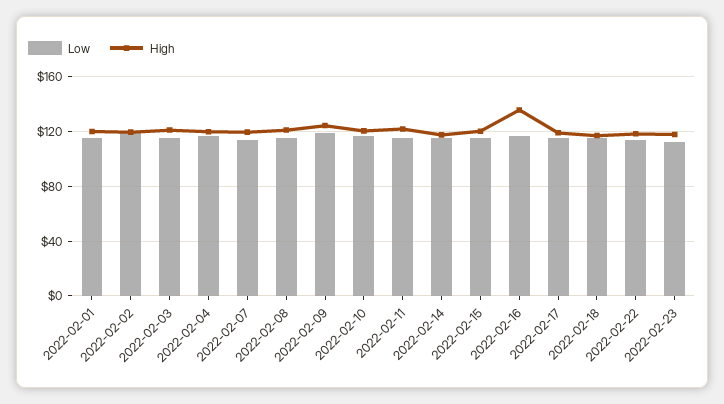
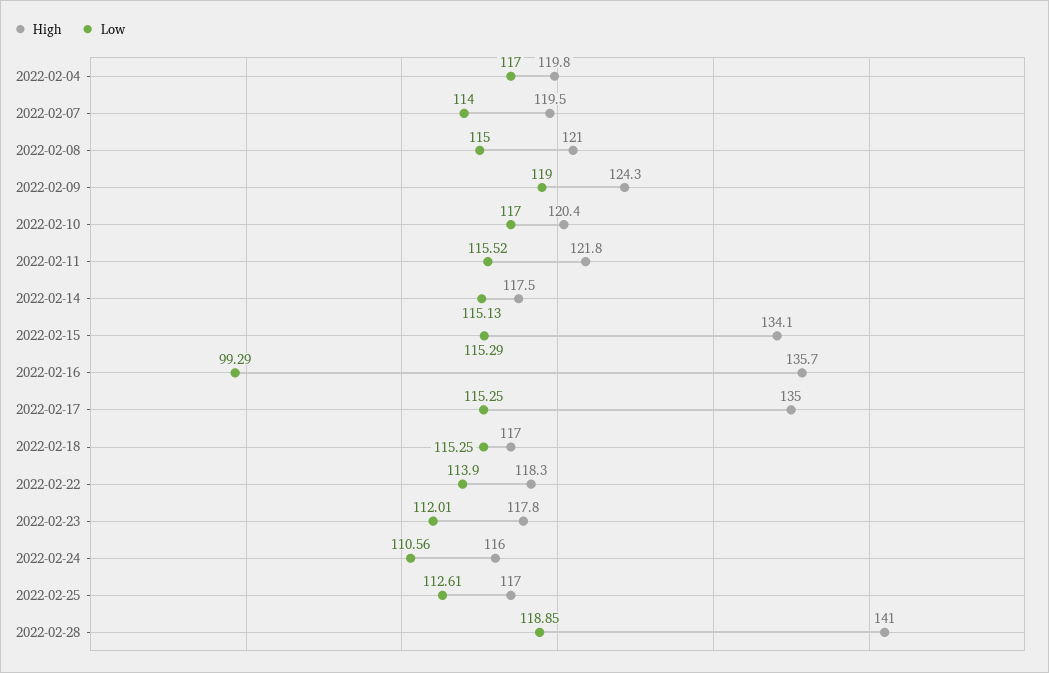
Low, 2022-02-01: 115 -> none
High, 2022-02-01: 120 -> none
Low, 2022-02-02: 120 -> none
High, 2022-02-02: 120 -> none
Low, 2022-02-03: 115 -> none
High, 2022-02-03: 120 -> none
High, 2022-02-15: 120 -> 134.1
Low, 2022-02-16: 115 -> 99.29
High, 2022-02-17: 120 -> 135
High, 2022-02-24: none -> 116
Low, 2022-02-24: none -> 110.56
High, 2022-02-25: none -> 117
Low, 2022-02-25: none -> 112.61
High, 2022-02-28: none -> 141
Low, 2022-02-28: none -> 118.85

